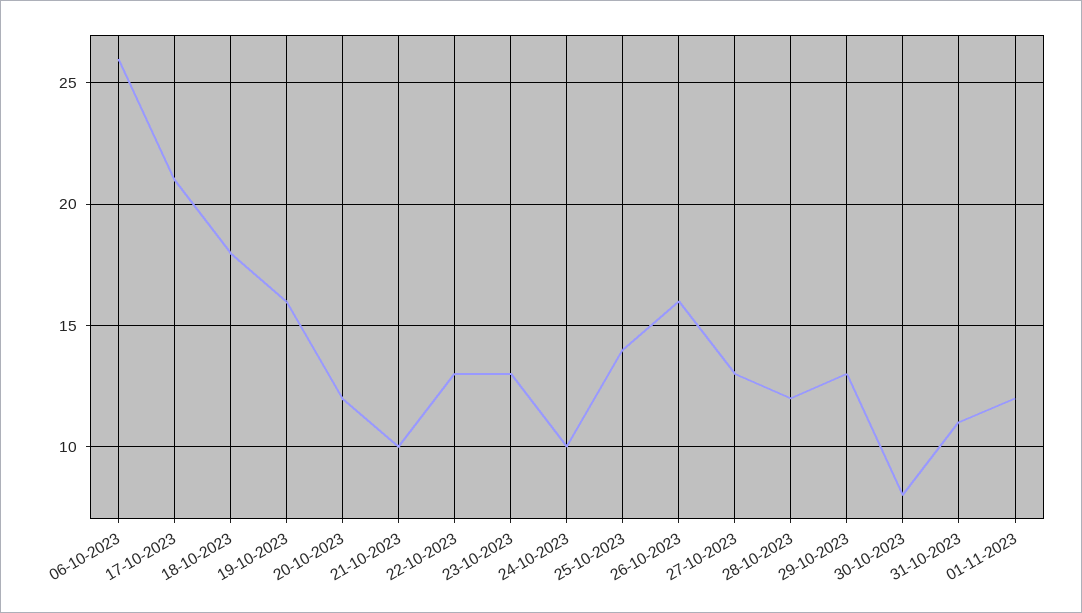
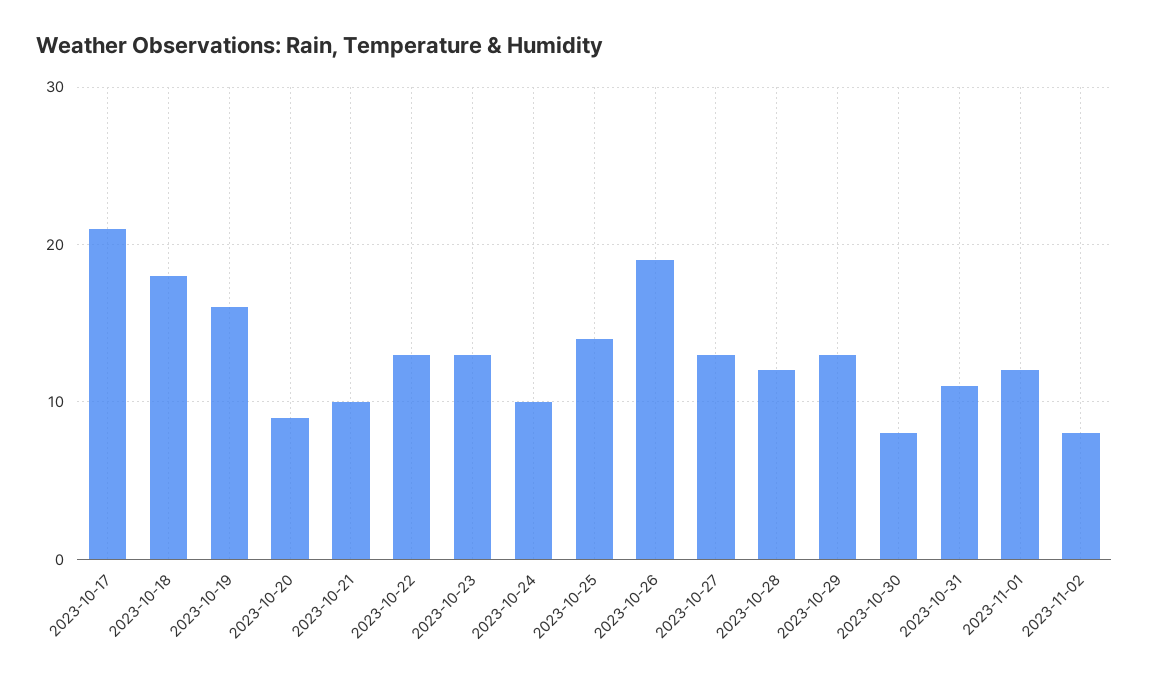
06-10-2023: 26 -> none
20-10-2023: 12 -> 9
26-10-2023: 16 -> 19
2023-11-02: none -> 8

